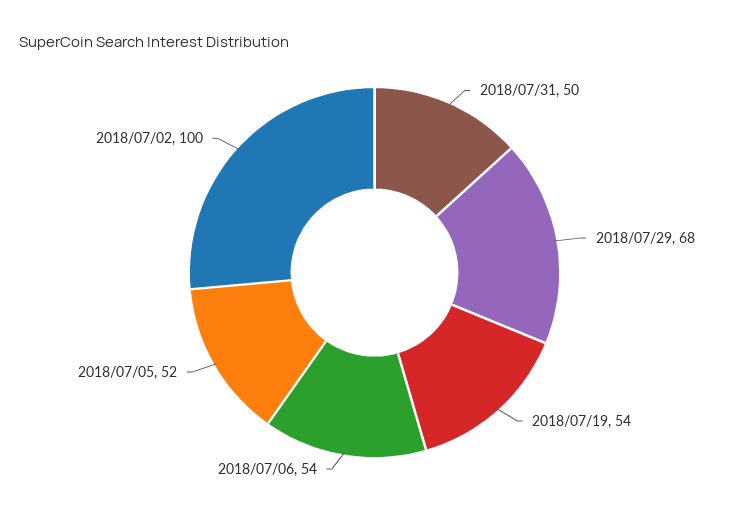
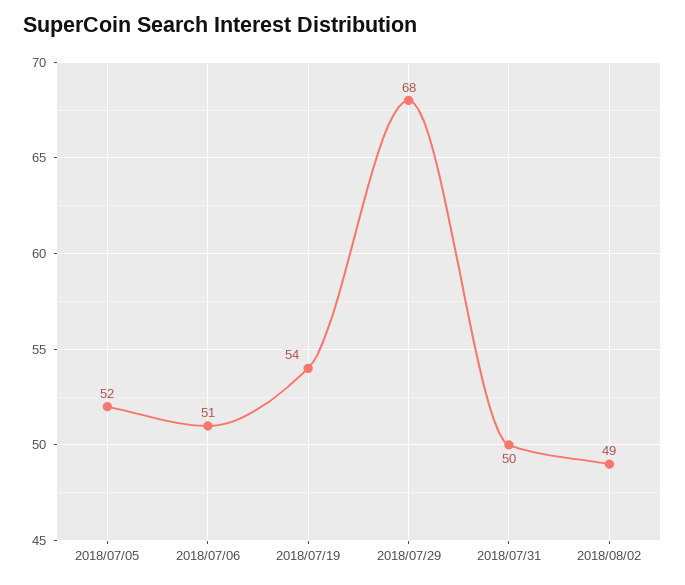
2018/07/06: 54 -> 51
2018/07/02: 100 -> none
2018/08/02: none -> 49

